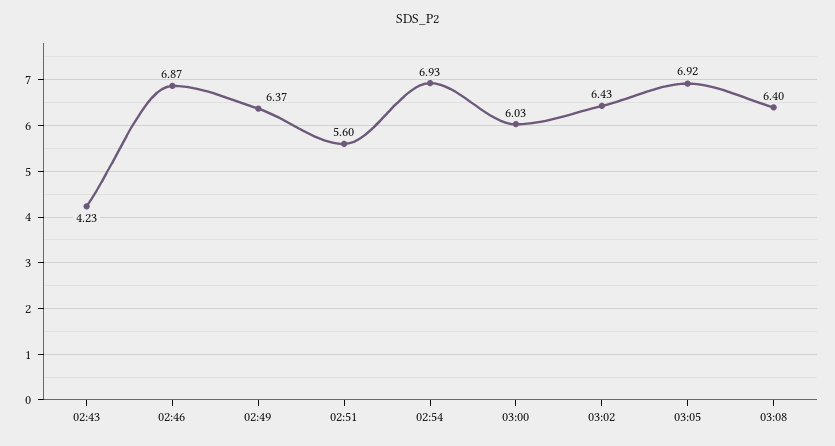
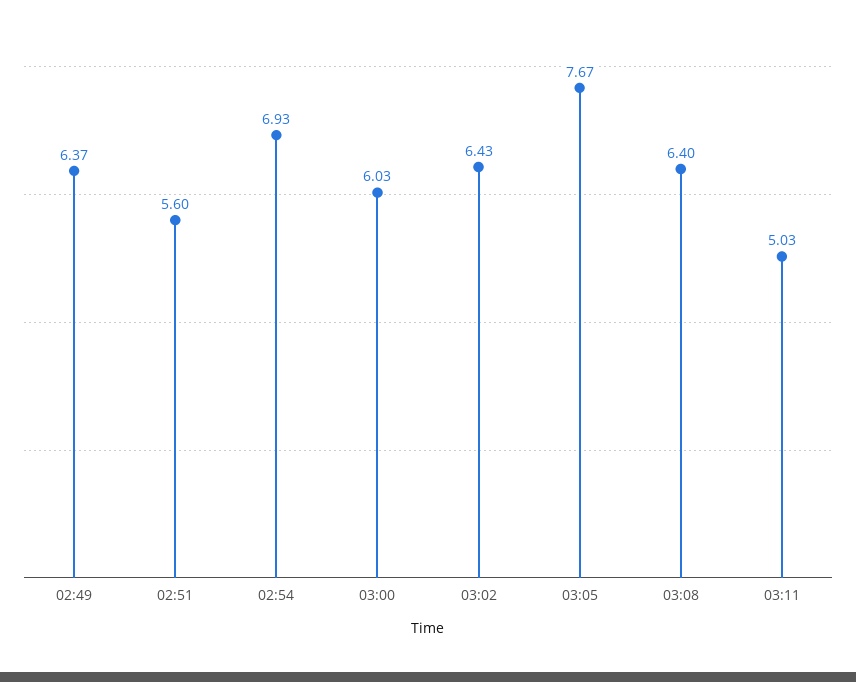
02:43: 4.23 -> none
02:46: 6.87 -> none
03:05: 6.92 -> 7.67
03:11: none -> 5.03

